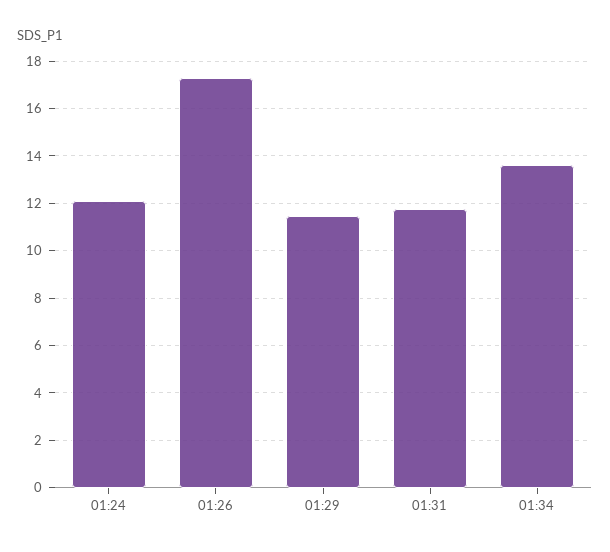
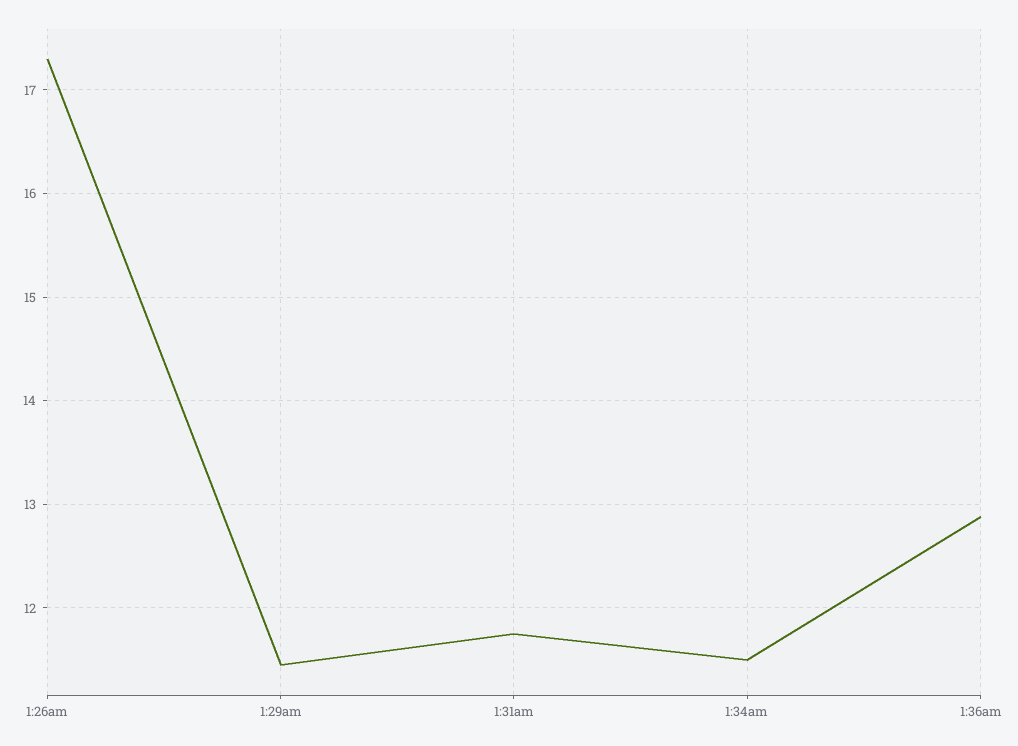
01:24: 12 -> none
01:34: 13.5 -> 11.5
1:36am: none -> 12.9

